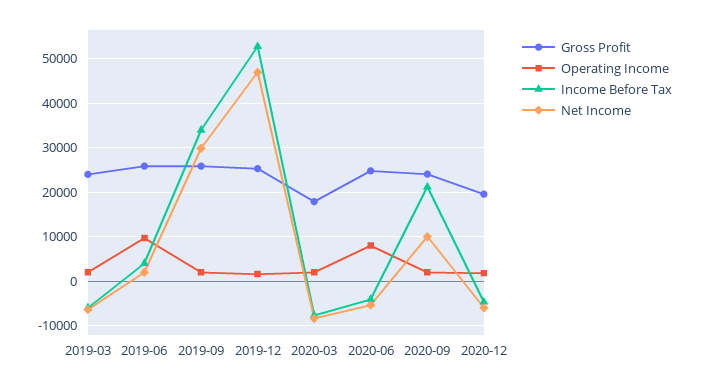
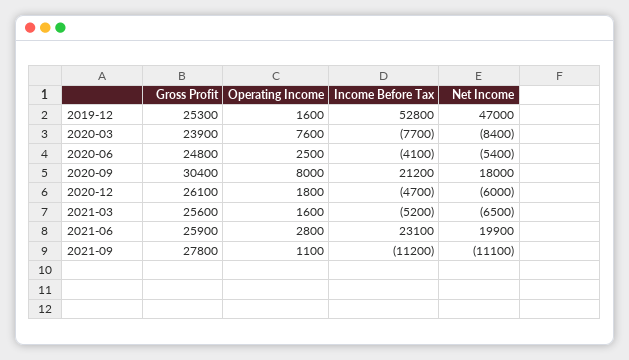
Gross Profit, 2019-03: 24000 -> none
Operating Income, 2019-03: 2000 -> none
Income Before Tax, 2019-03: -6000 -> none
Net Income, 2019-03: -6000 -> none
Gross Profit, 2019-06: 26000 -> none
Operating Income, 2019-06: 10000 -> none
Income Before Tax, 2019-06: 4000 -> none
Net Income, 2019-06: 2000 -> none
Gross Profit, 2019-09: 26000 -> none
Operating Income, 2019-09: 2000 -> none
Income Before Tax, 2019-09: 34000 -> none
Net Income, 2019-09: 30000 -> none
Gross Profit, 2020-03: 18000 -> 23900
Operating Income, 2020-03: 2000 -> 7600
Operating Income, 2020-06: 8000 -> 2500
Gross Profit, 2020-09: 24000 -> 30400
Operating Income, 2020-09: 2000 -> 8000
Net Income, 2020-09: 10000 -> 18000
Gross Profit, 2020-12: 20000 -> 26100
Gross Profit, 2021-03: none -> 25600
Operating Income, 2021-03: none -> 1600
Income Before Tax, 2021-03: none -> -5200
Net Income, 2021-03: none -> -6500
Gross Profit, 2021-06: none -> 25900
Operating Income, 2021-06: none -> 2800
Income Before Tax, 2021-06: none -> 23100
Net Income, 2021-06: none -> 19900
Gross Profit, 2021-09: none -> 27800
Operating Income, 2021-09: none -> 1100
Income Before Tax, 2021-09: none -> -11200
Net Income, 2021-09: none -> -11100

